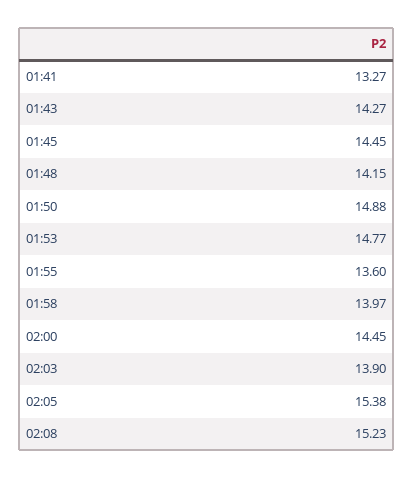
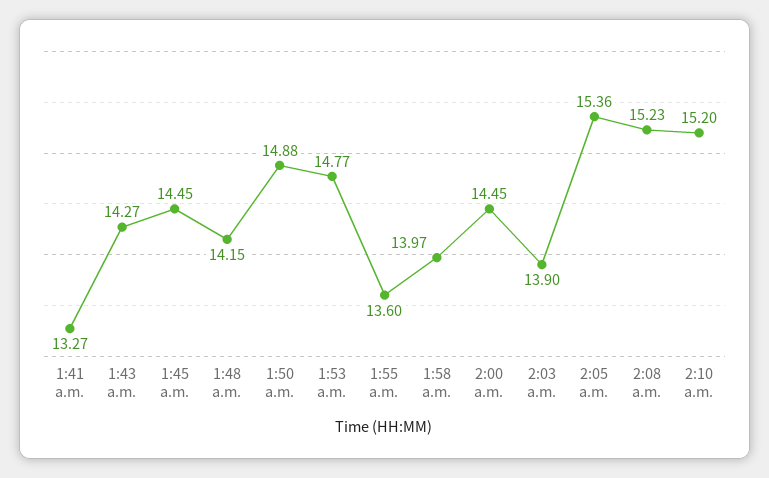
02:05: 15.38 -> 15.36
2:10 a.m.: none -> 15.2

